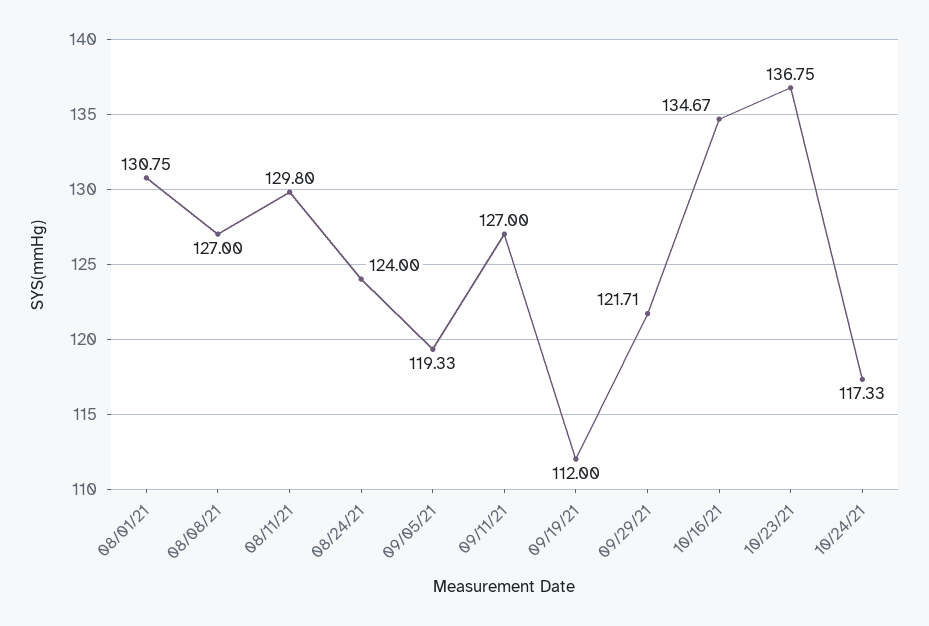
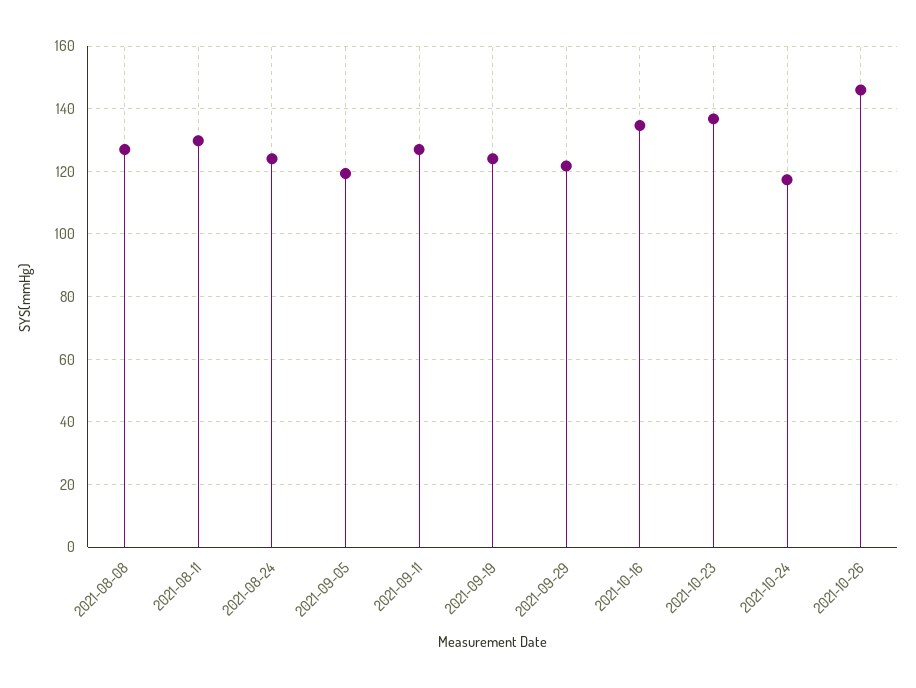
08/01/21: 130.75 -> none
09/19/21: 112 -> 124
2021-10-26: none -> 146

